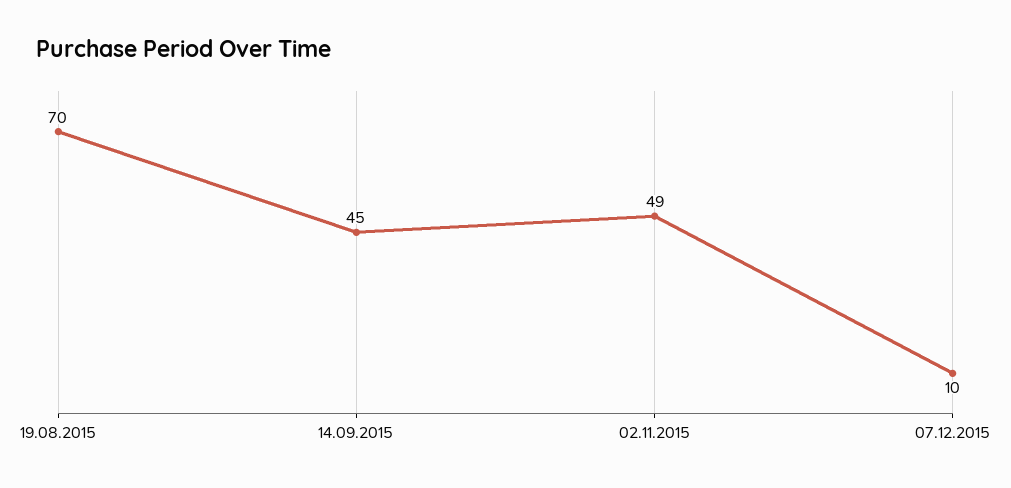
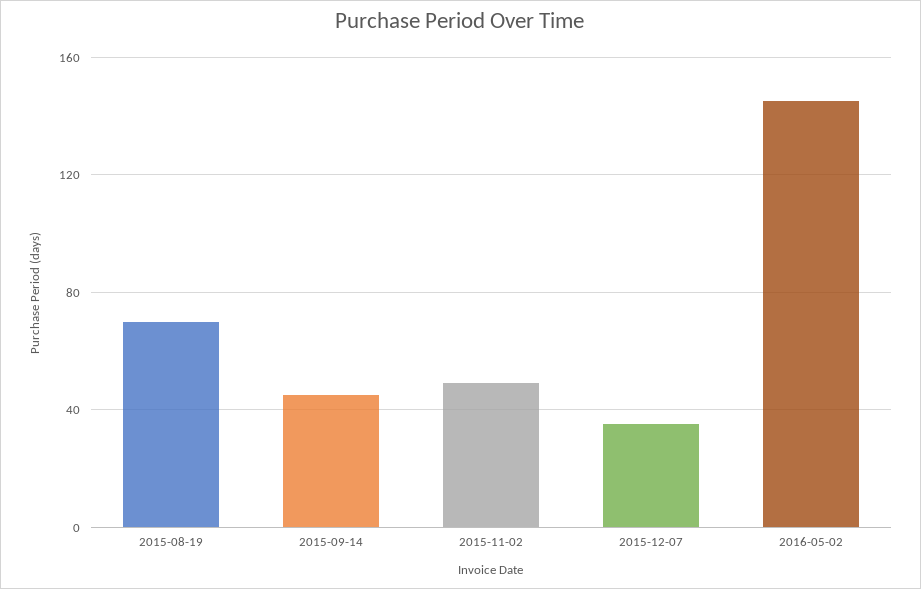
07.12.2015: 10 -> 35
2016-05-02: none -> 145

